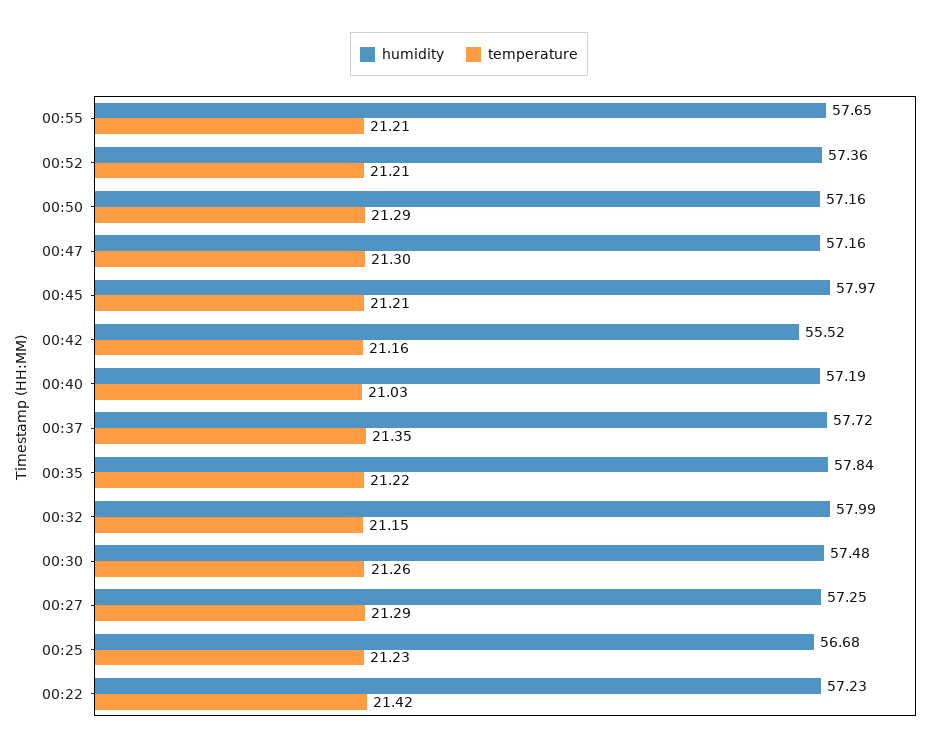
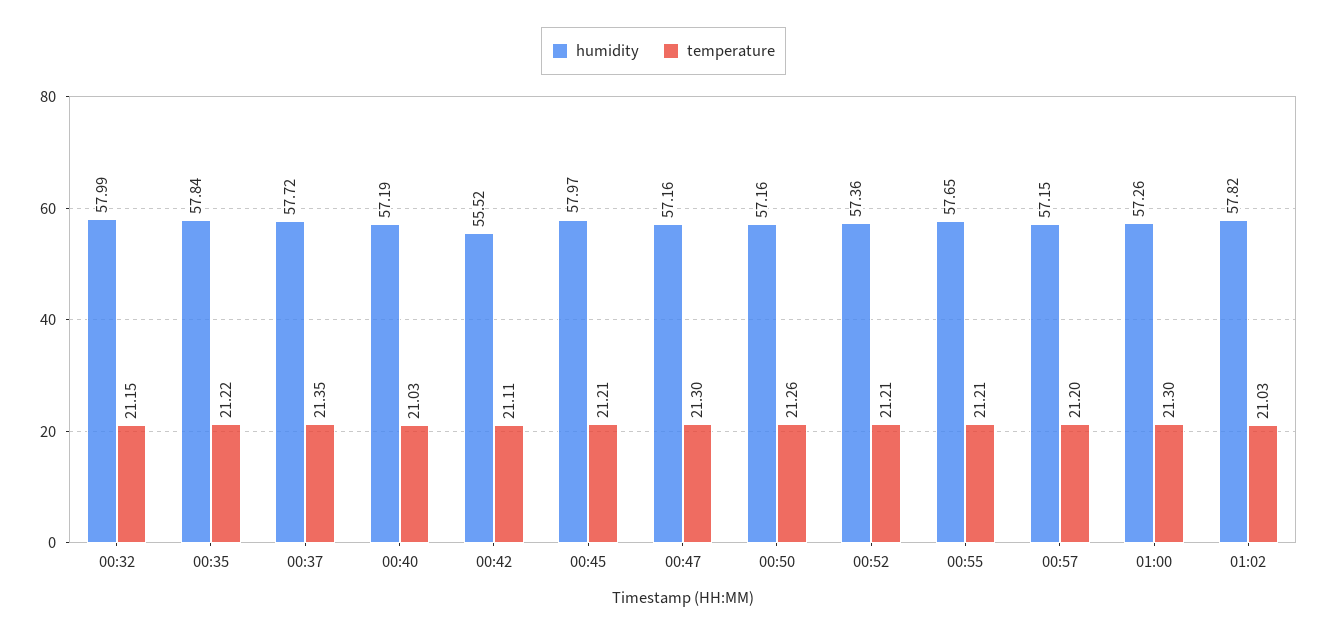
temperature, 00:50: 21.29 -> 21.26
temperature, 00:42: 21.16 -> 21.11
humidity, 00:30: 57.48 -> none
temperature, 00:30: 21.26 -> none
humidity, 00:27: 57.25 -> none
temperature, 00:27: 21.29 -> none
humidity, 00:25: 56.68 -> none
temperature, 00:25: 21.23 -> none
humidity, 00:22: 57.23 -> none
temperature, 00:22: 21.42 -> none
humidity, 00:57: none -> 57.15
temperature, 00:57: none -> 21.2
humidity, 01:00: none -> 57.26
temperature, 01:00: none -> 21.3
humidity, 01:02: none -> 57.82
temperature, 01:02: none -> 21.03

